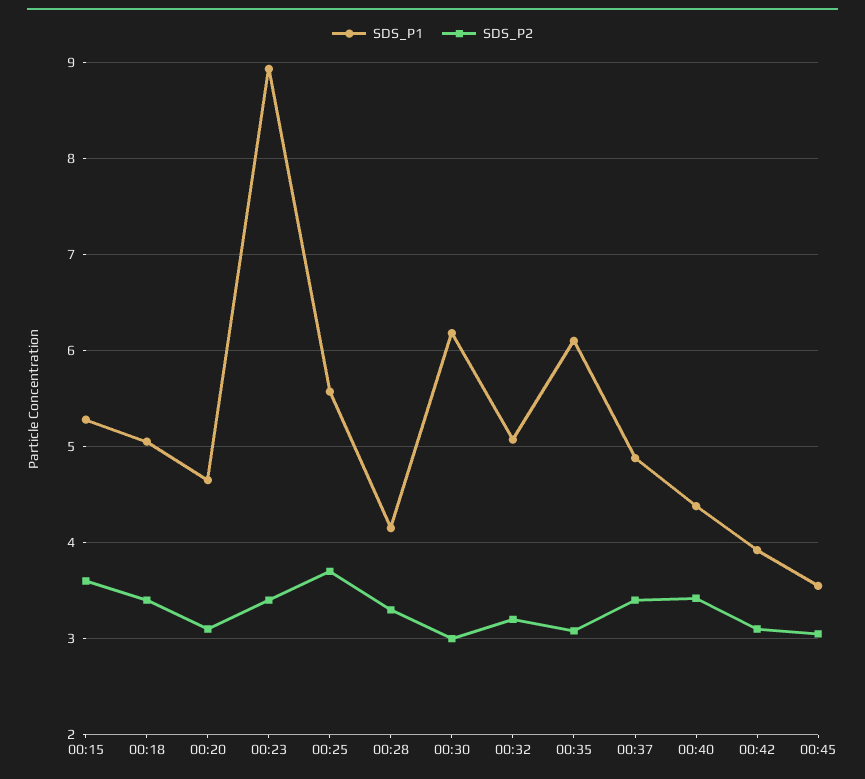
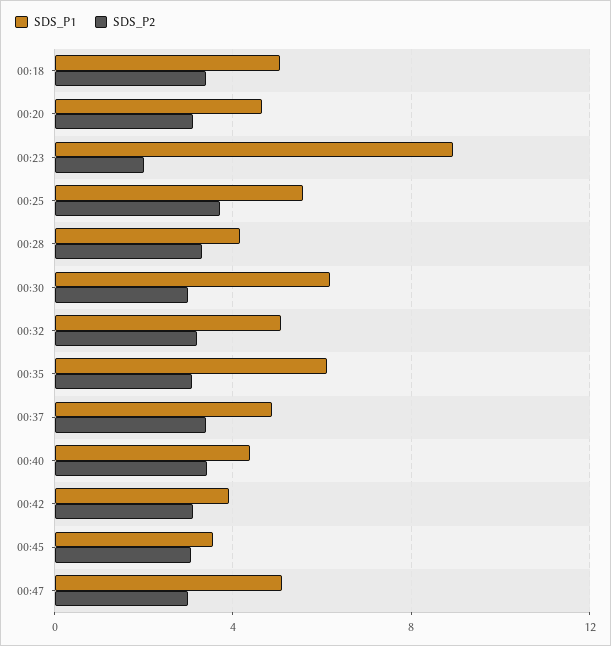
SDS_P1, 00:15: 5.3 -> none
SDS_P2, 00:15: 3.6 -> none
SDS_P2, 00:23: 3.4 -> 2
SDS_P1, 00:47: none -> 5
SDS_P2, 00:47: none -> 3

